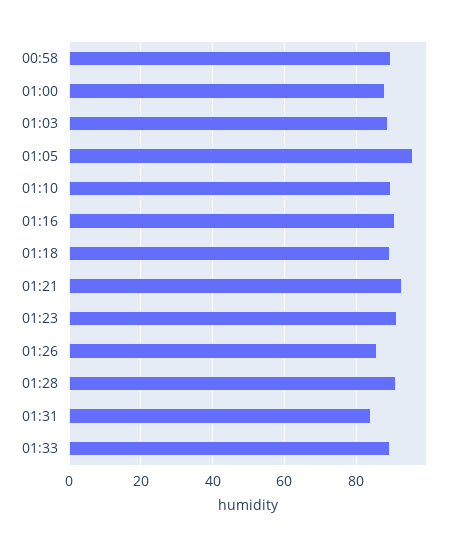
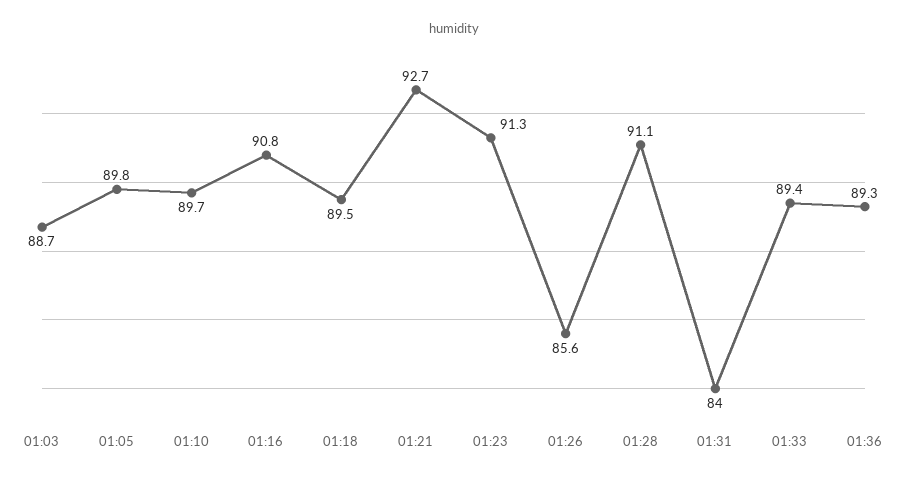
00:58: 90 -> none
01:00: 88 -> none
01:05: 96 -> 89.8
01:36: none -> 89.3

